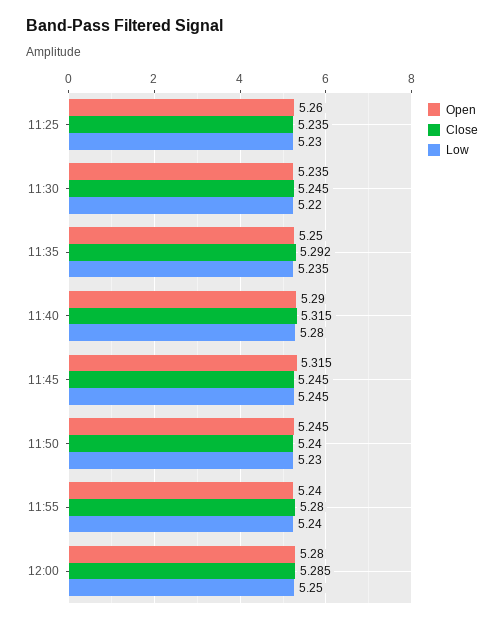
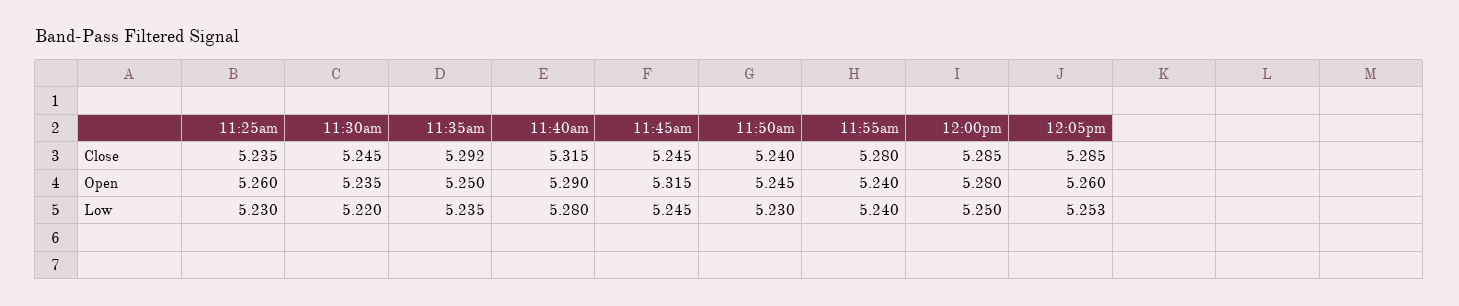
Close, 12:05pm: none -> 5.285
Open, 12:05pm: none -> 5.26
Low, 12:05pm: none -> 5.253

